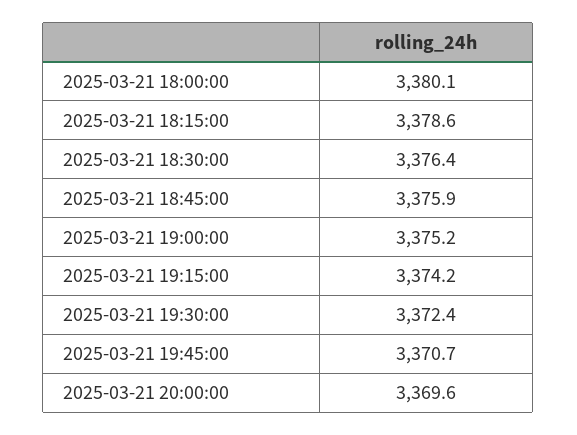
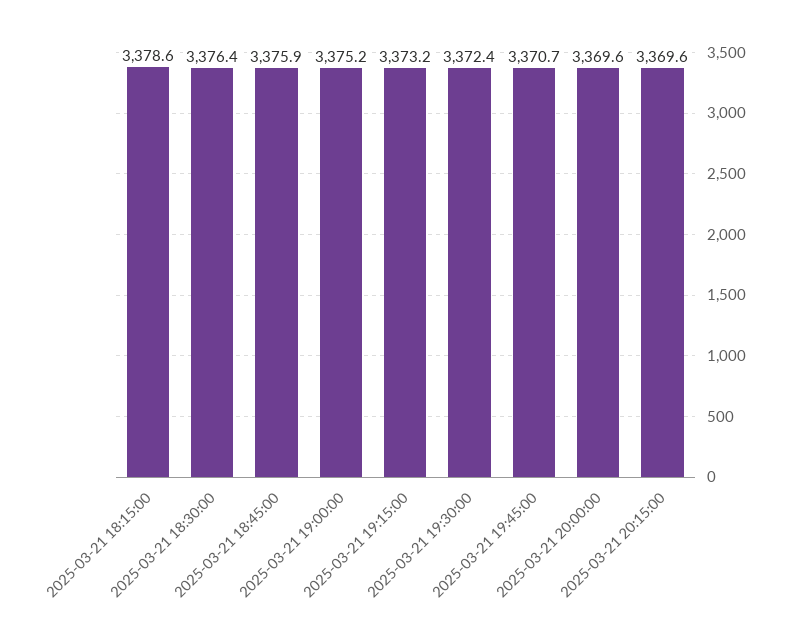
2025-03-21 18:00:00: 3380.1 -> none
2025-03-21 19:15:00: 3374.2 -> 3373.2
2025-03-21 20:15:00: none -> 3369.6

